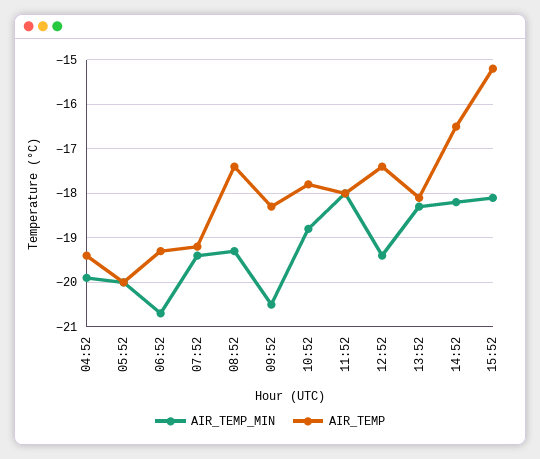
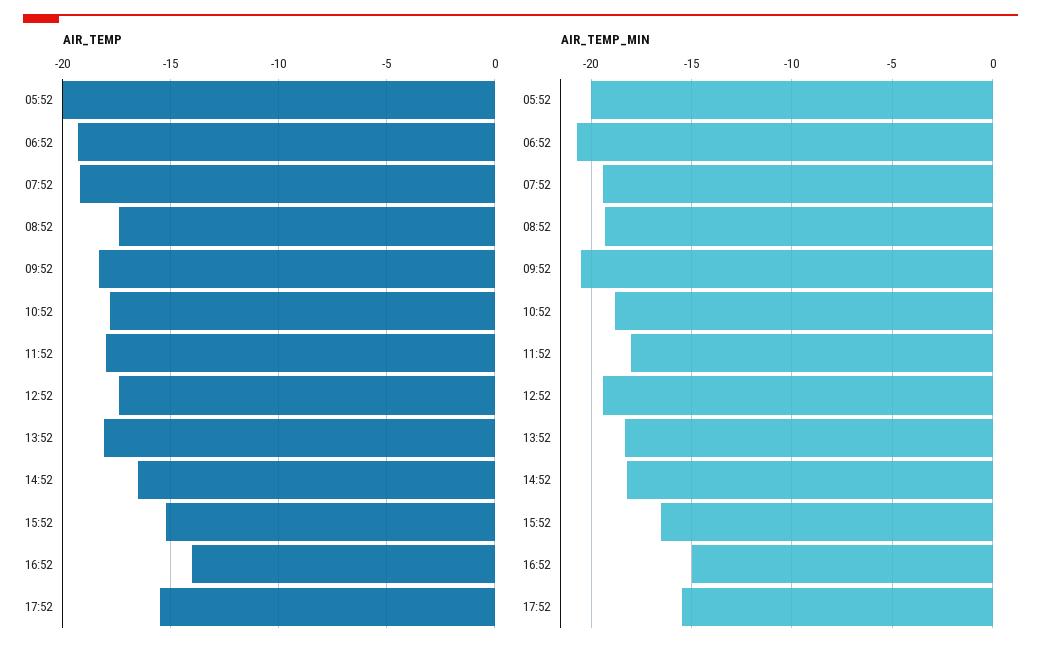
AIR_TEMP_MIN, 04:52: -20 -> none
AIR_TEMP, 04:52: -19.5 -> none
AIR_TEMP_MIN, 15:52: -18 -> -16.5
AIR_TEMP, 16:52: none -> -14
AIR_TEMP, 17:52: none -> -15.5
AIR_TEMP_MIN, 16:52: none -> -15
AIR_TEMP_MIN, 17:52: none -> -15.5

